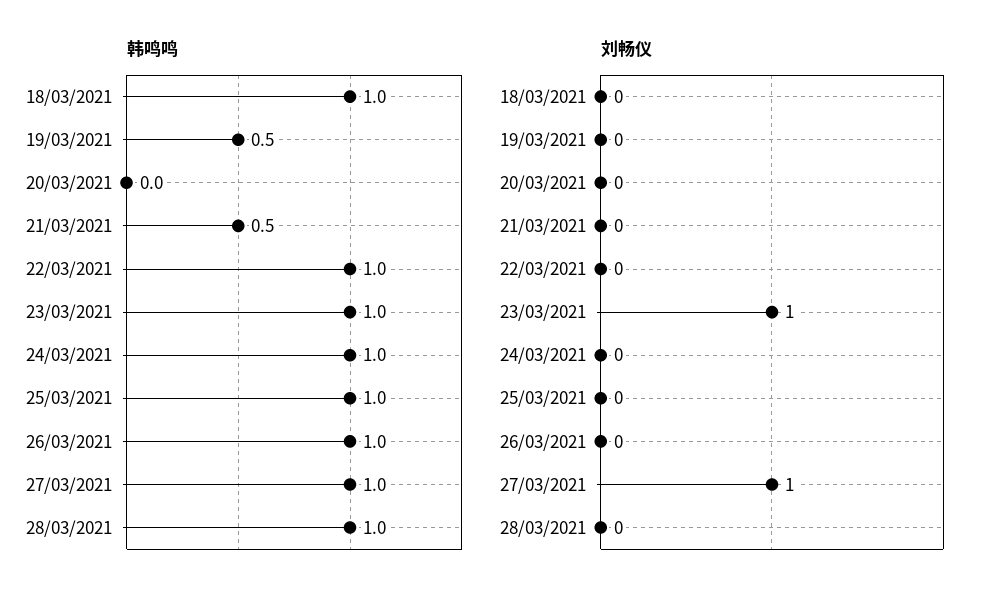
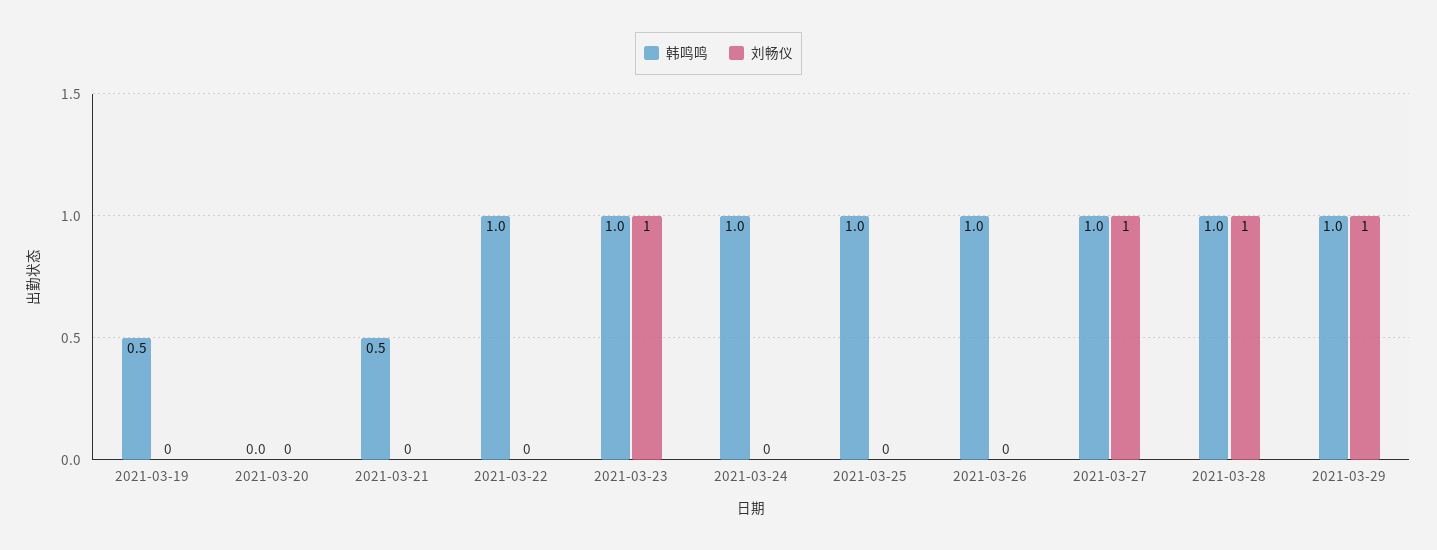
韩鸣鸣, 18/03/2021: 1 -> none
刘畅仪, 18/03/2021: 0 -> none
刘畅仪, 28/03/2021: 0 -> 1
韩鸣鸣, 2021-03-29: none -> 1
刘畅仪, 2021-03-29: none -> 1

